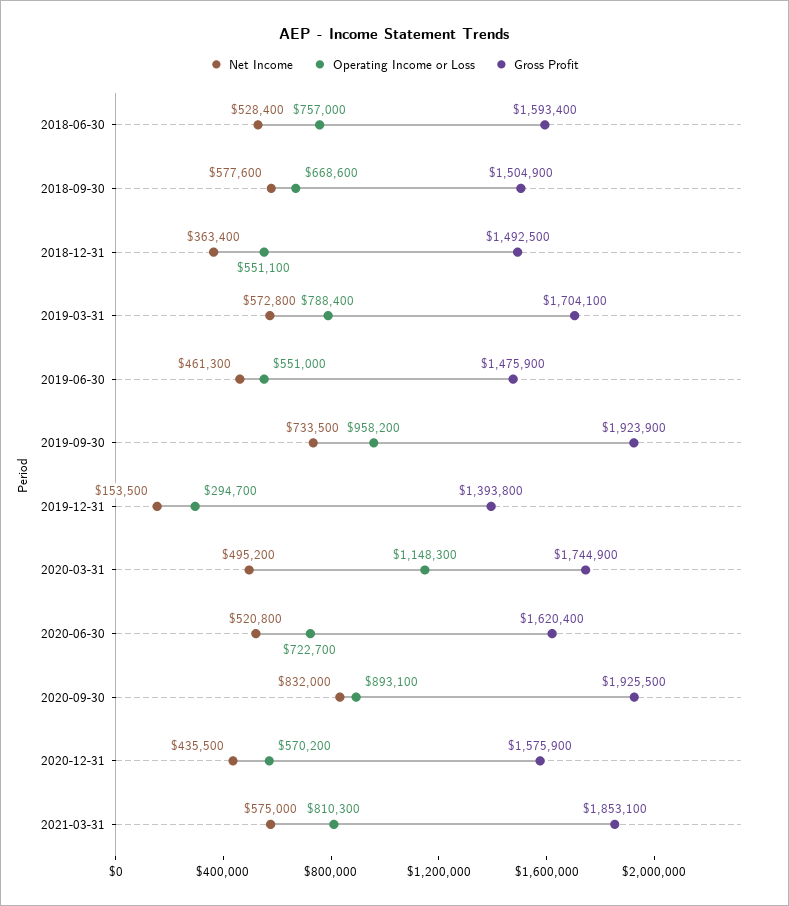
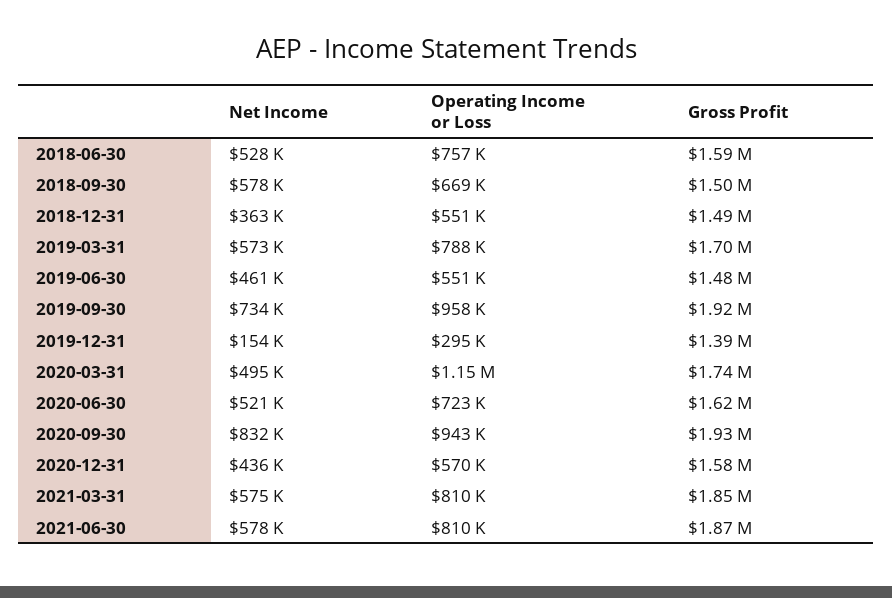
Operating Income or Loss, 2020-09-30: 893100 -> 943000
Net Income, 2021-06-30: none -> 578000
Operating Income or Loss, 2021-06-30: none -> 810000
Gross Profit, 2021-06-30: none -> 1870000

